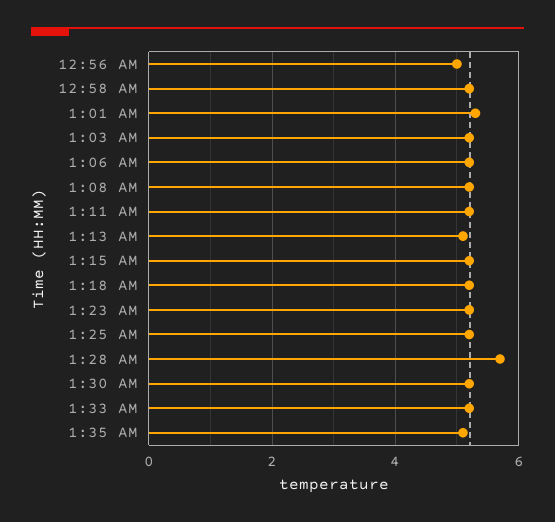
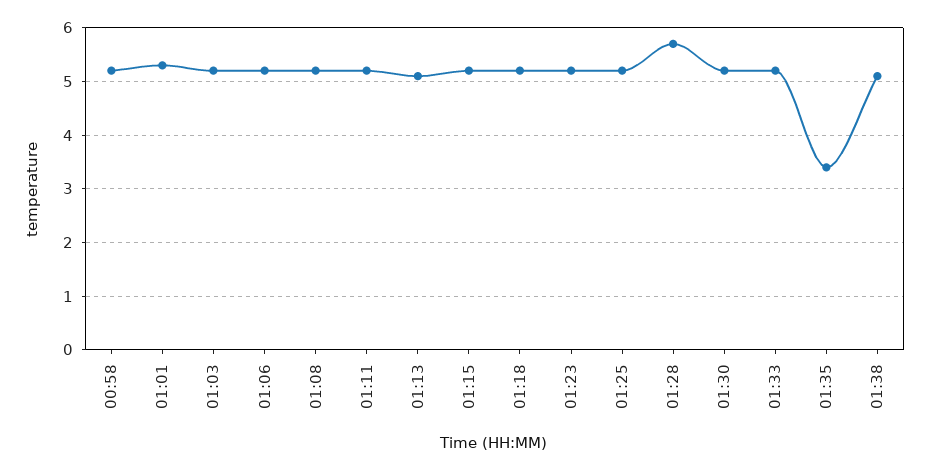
12:56 AM: 5 -> none
1:35 AM: 5 -> 3.5
01:38: none -> 5

